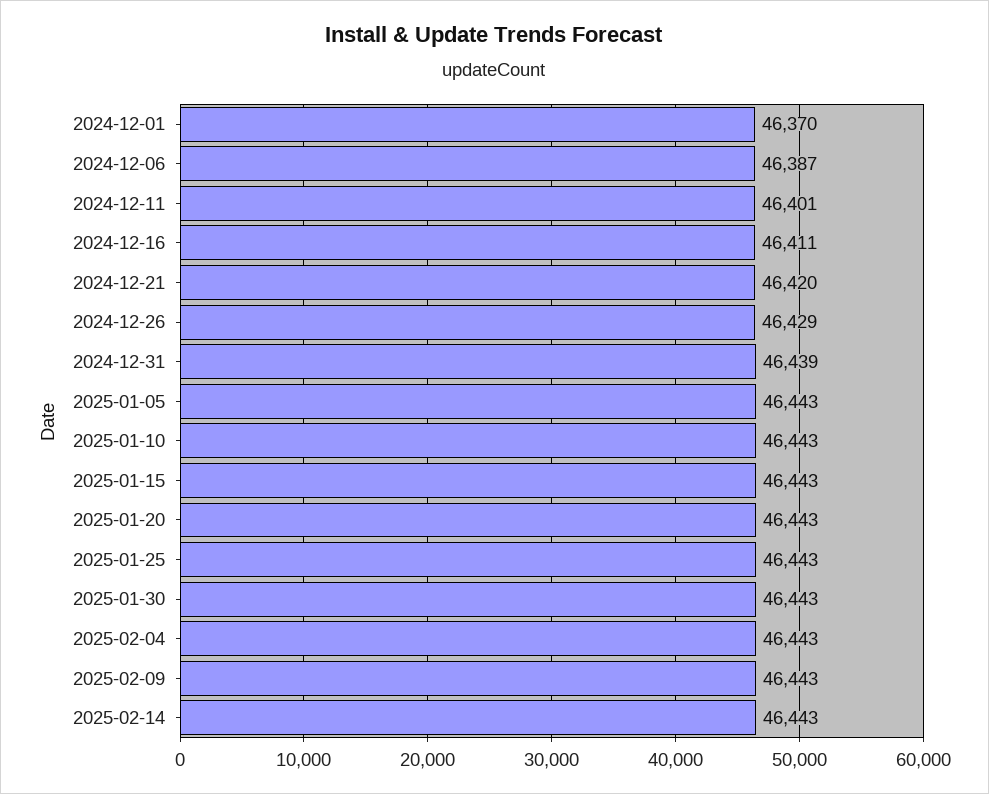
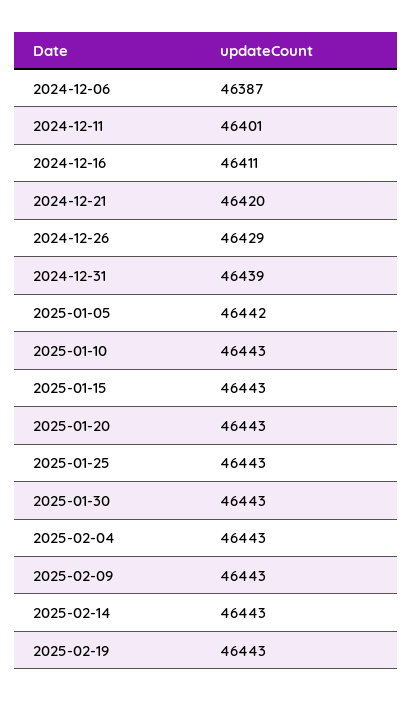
2024-12-01: 46370 -> none
2025-01-05: 46443 -> 46442
2025-02-19: none -> 46443

